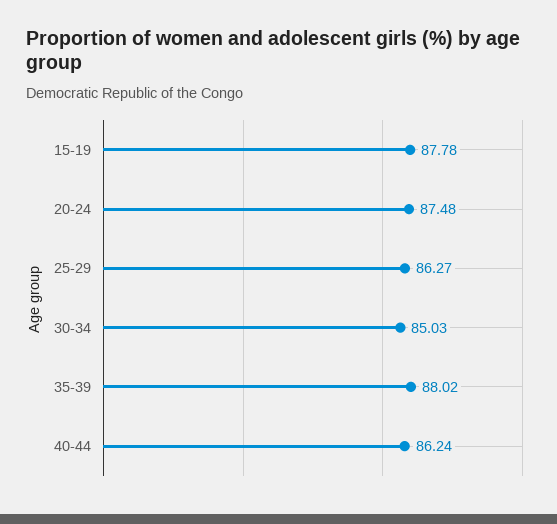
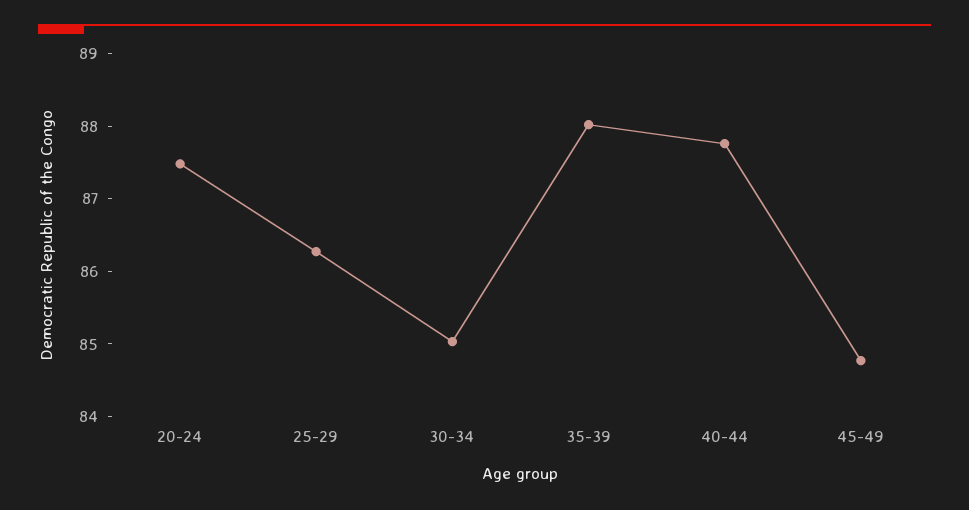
15-19: 87.78 -> none
40-44: 86.24 -> 87.8
45-49: none -> 84.8

